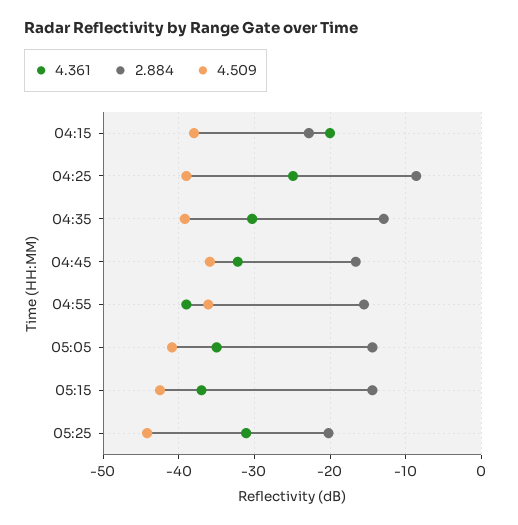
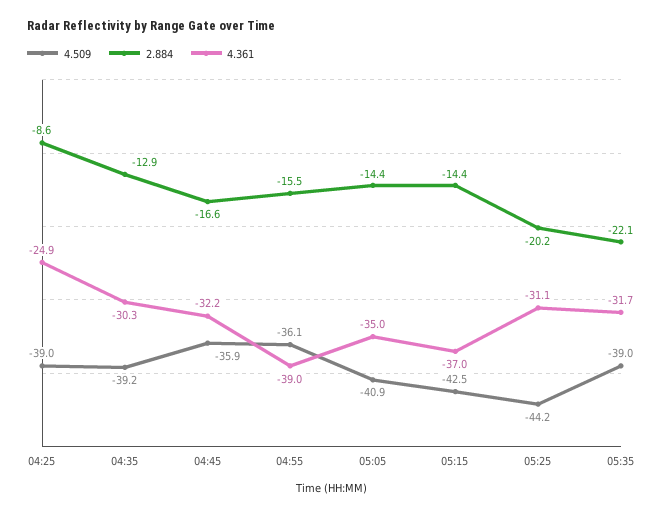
4.361, 04:15: -20 -> none
2.884, 04:15: -23 -> none
4.509, 04:15: -38 -> none
4.509, 05:35: none -> -39
2.884, 05:35: none -> -22.1
4.361, 05:35: none -> -31.7

